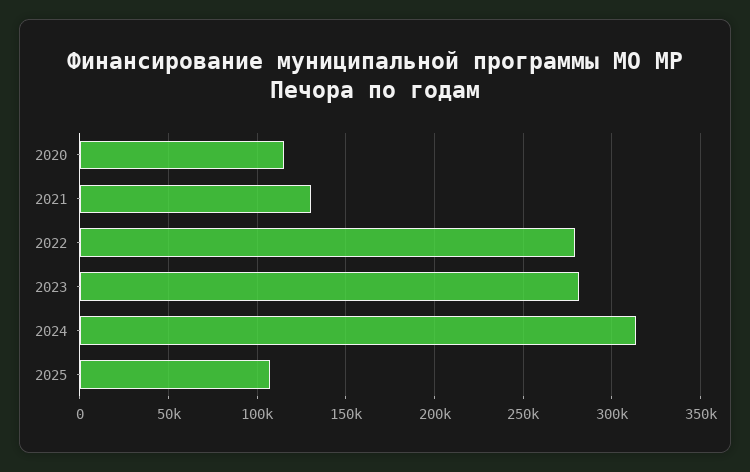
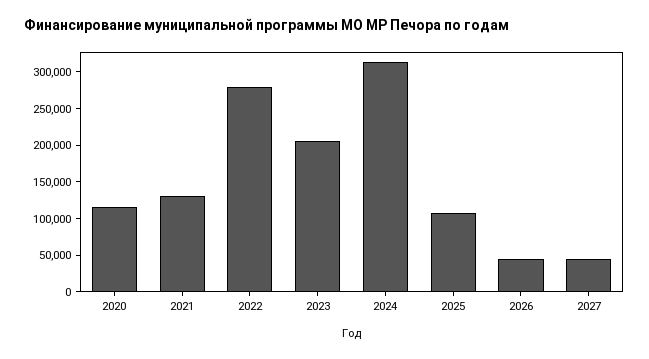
2023: 280000 -> 200000
2026: none -> 50000
2027: none -> 50000

